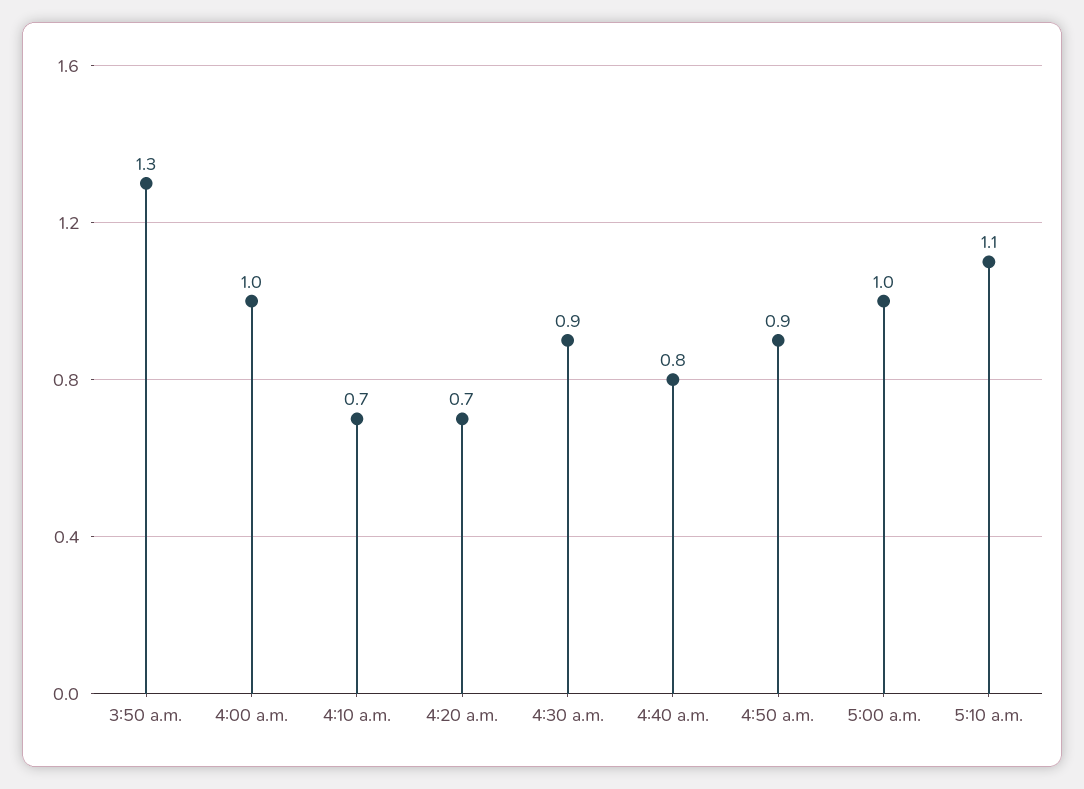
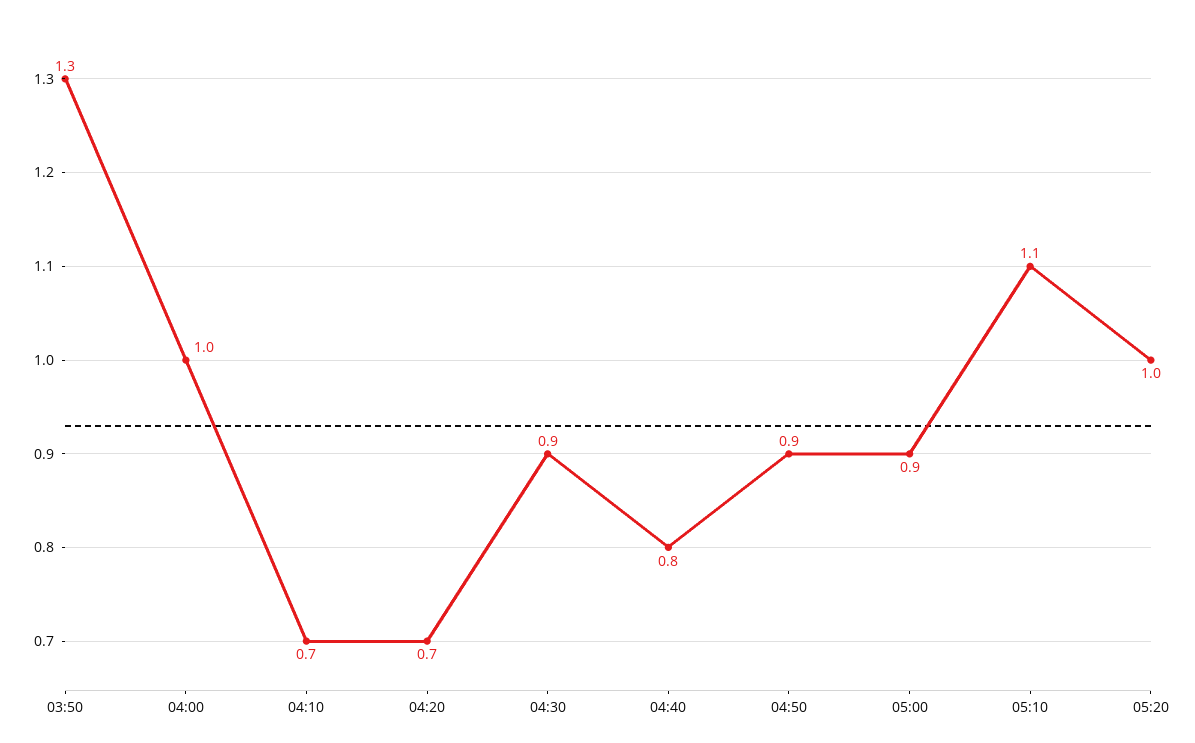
5:00 a.m.: 1 -> 0.9
05:20: none -> 1

